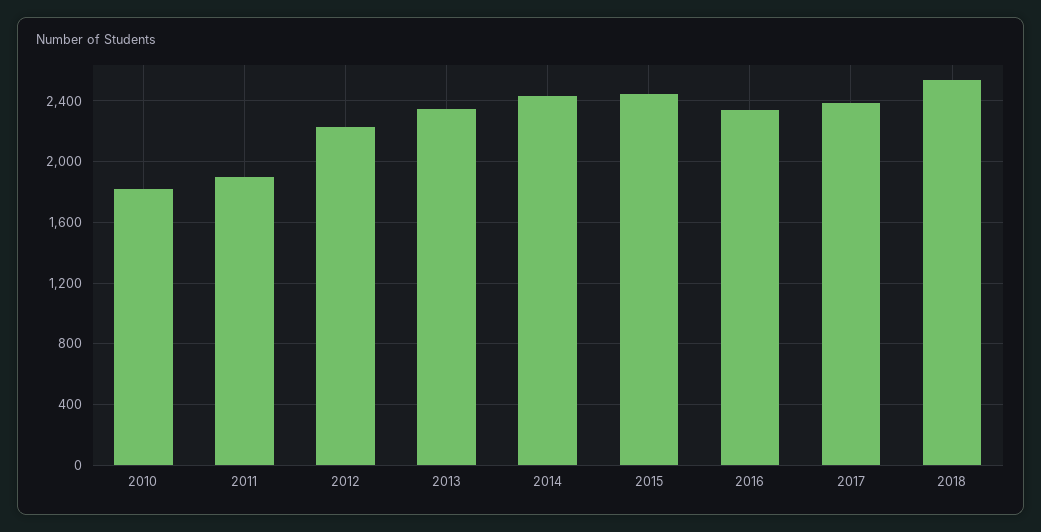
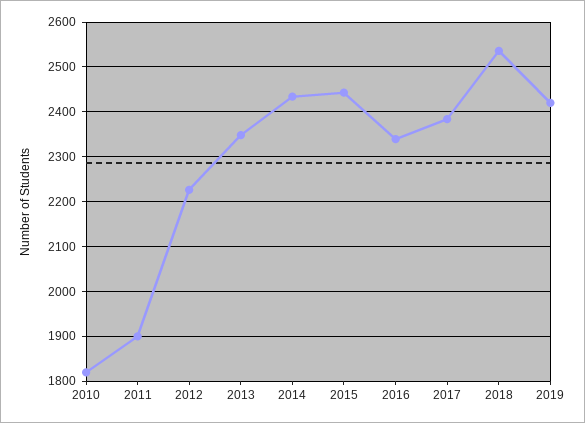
2019: none -> 2420

